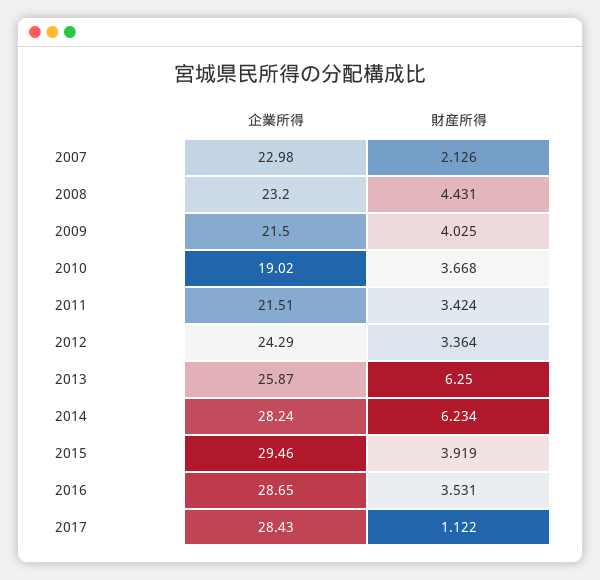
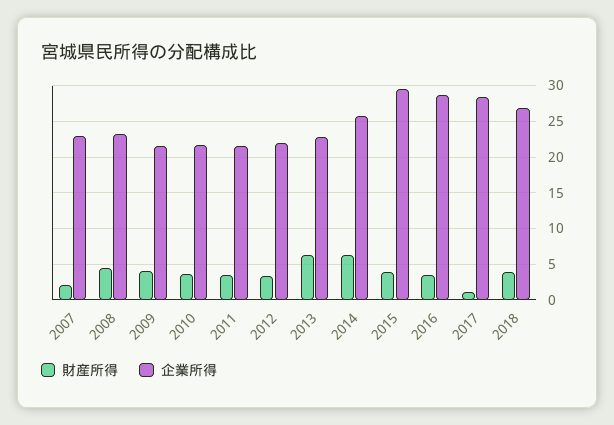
企業所得, 2010: 19.02 -> 22
企業所得, 2012: 24.29 -> 22
企業所得, 2013: 25.87 -> 23
企業所得, 2014: 28.24 -> 26
財産所得, 2018: none -> 4
企業所得, 2018: none -> 27

